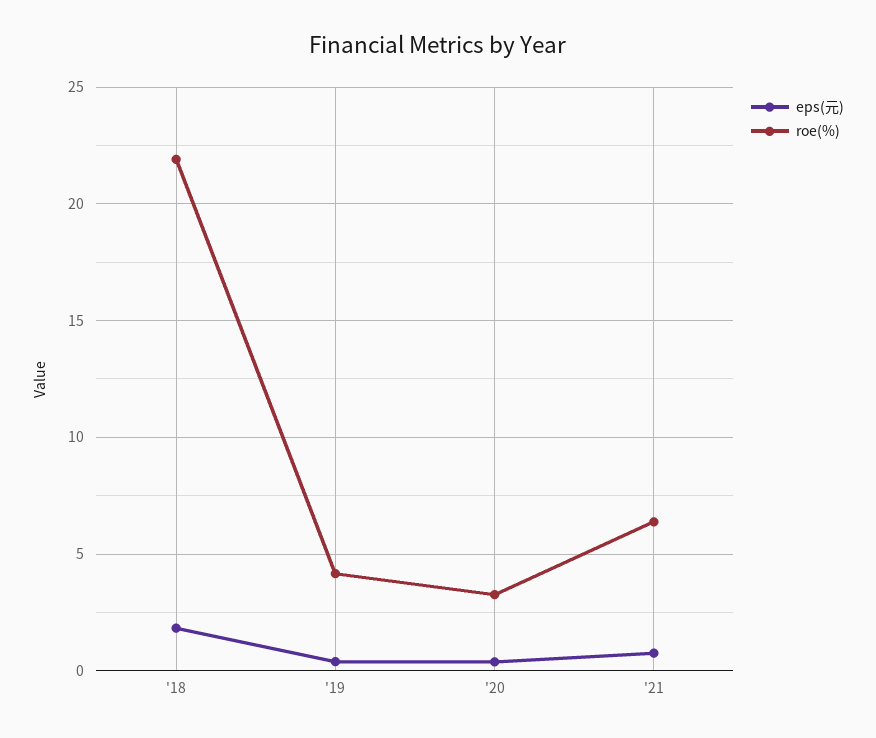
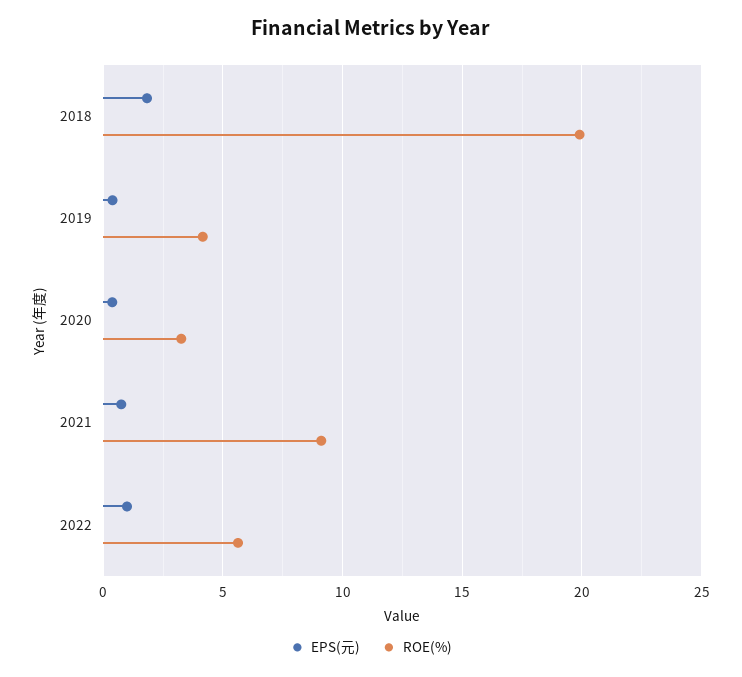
roe(%), '18: 22 -> 20
roe(%), '21: 6.5 -> 9
eps(元), 2022: none -> 1
roe(%), 2022: none -> 5.5

